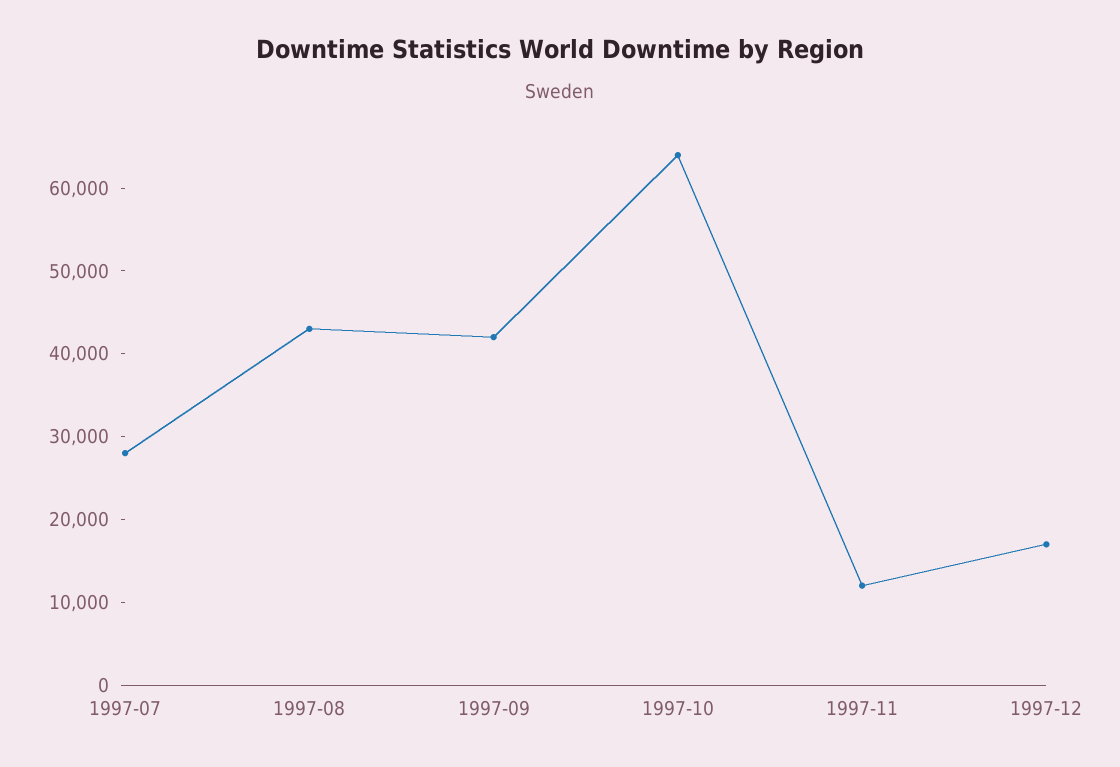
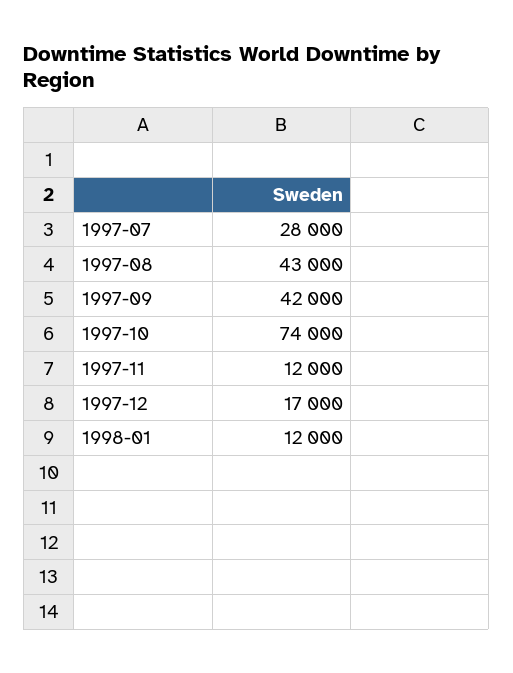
1997-10: 64000 -> 74000
1998-01: none -> 12000

